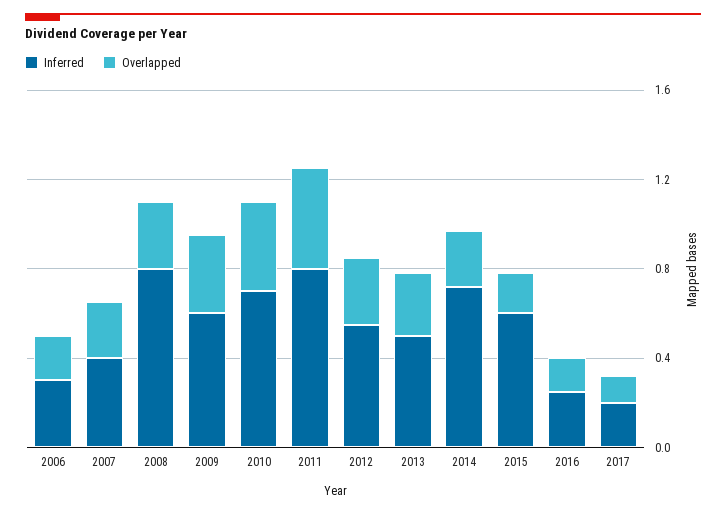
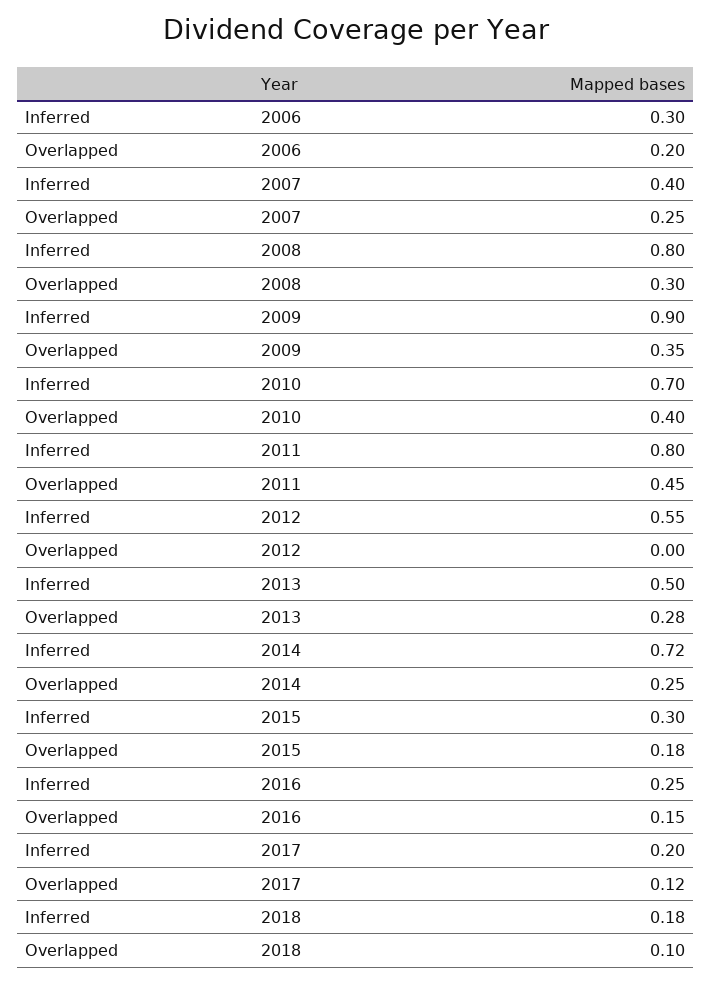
Inferred, 2009: 0.6 -> 0.9
Overlapped, 2012: 0.3 -> 0
Inferred, 2015: 0.6 -> 0.3
Inferred, 2018: none -> 0.18
Overlapped, 2018: none -> 0.1

